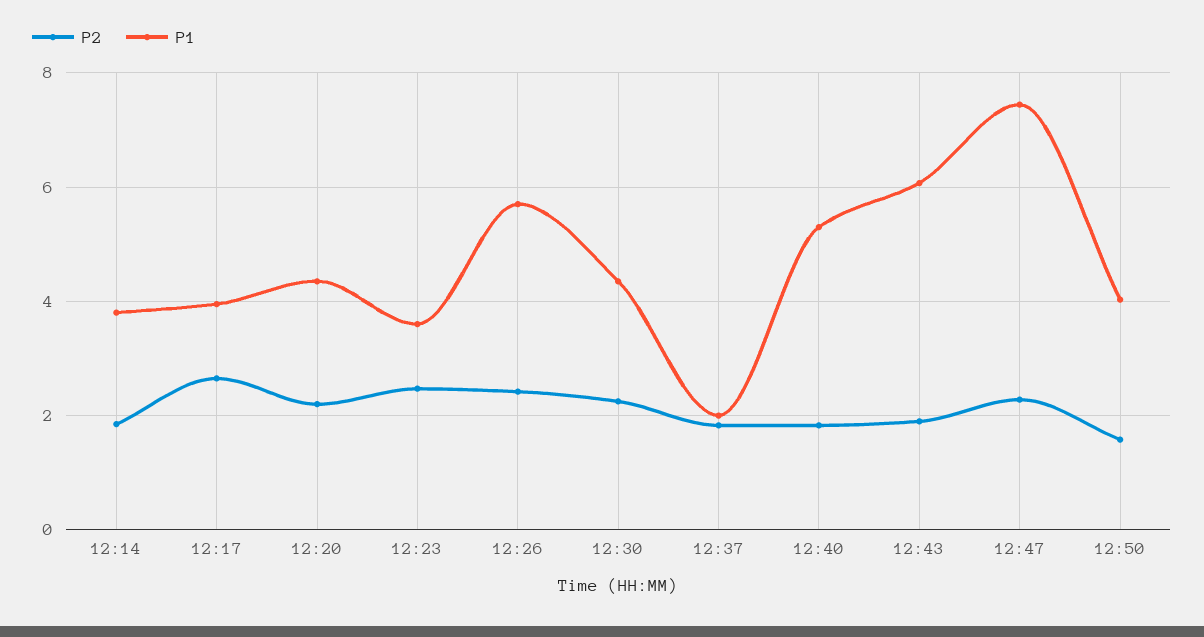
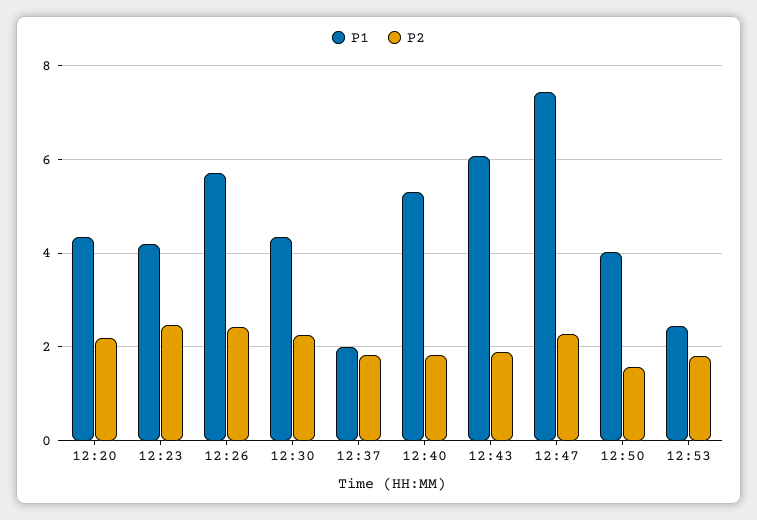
P2, 12:14: 1.8 -> none
P1, 12:14: 3.8 -> none
P2, 12:17: 2.6 -> none
P1, 12:17: 4 -> none
P1, 12:23: 3.6 -> 4.2
P1, 12:53: none -> 2.4
P2, 12:53: none -> 1.8

